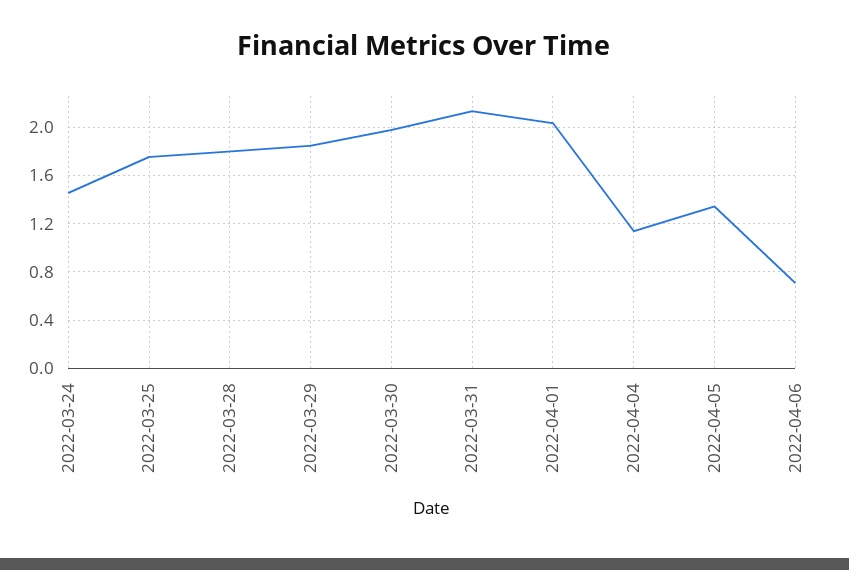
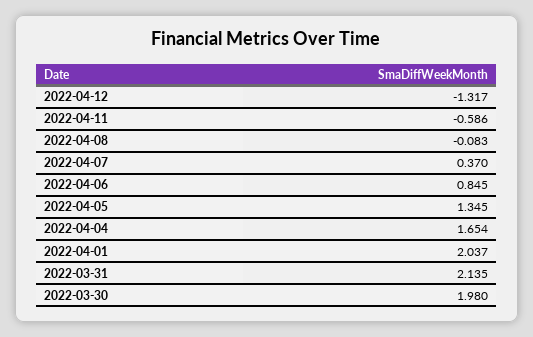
2022-03-24: 1.45 -> none
2022-03-25: 1.75 -> none
2022-03-28: 1.8 -> none
2022-03-29: 1.85 -> none
2022-04-04: 1.15 -> 1.654
2022-04-06: 0.7 -> 0.845
2022-04-12: none -> -1.317
2022-04-11: none -> -0.586
2022-04-08: none -> -0.083
2022-04-07: none -> 0.37

